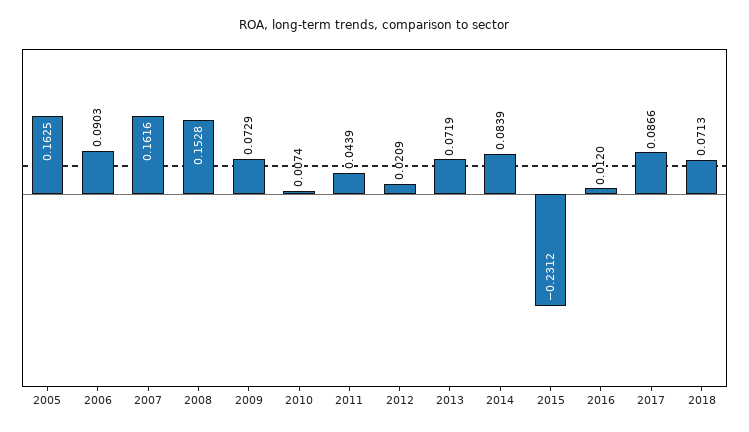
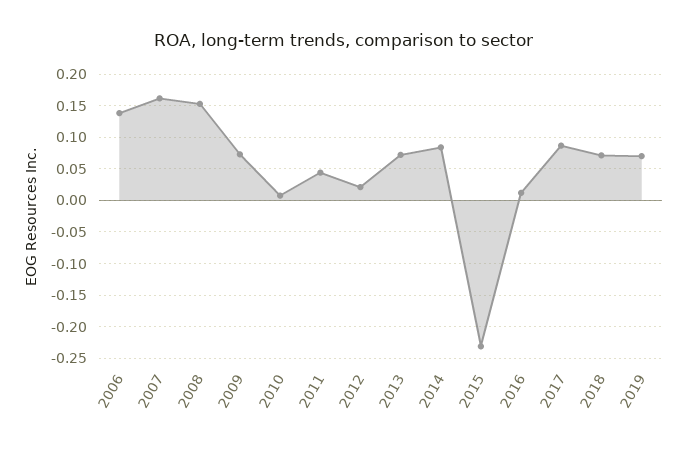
2005: 0.1625 -> none
2006: 0.0903 -> 0.14
2019: none -> 0.07

